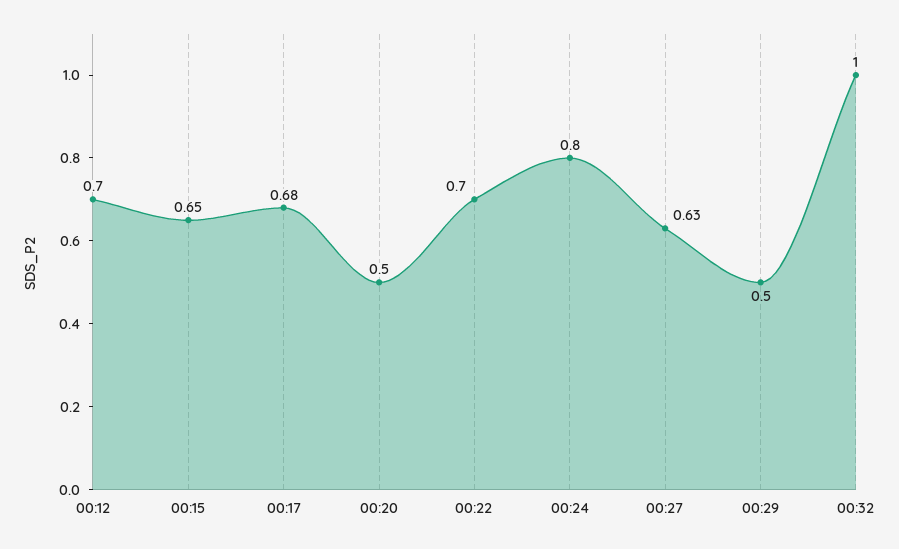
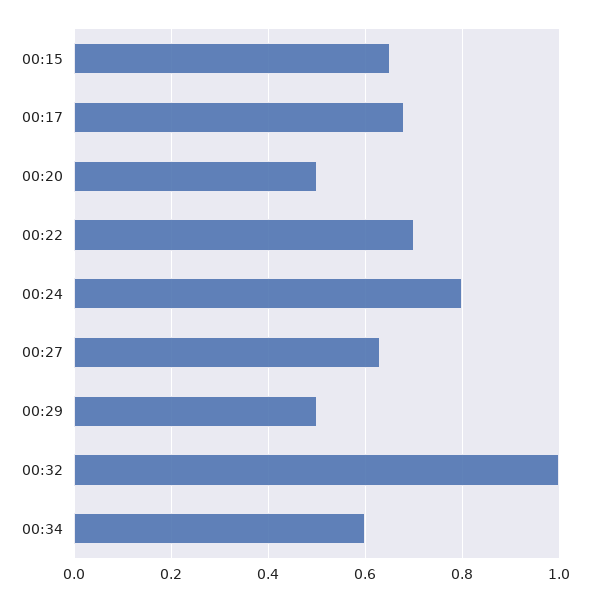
00:12: 0.7 -> none
00:34: none -> 0.6

